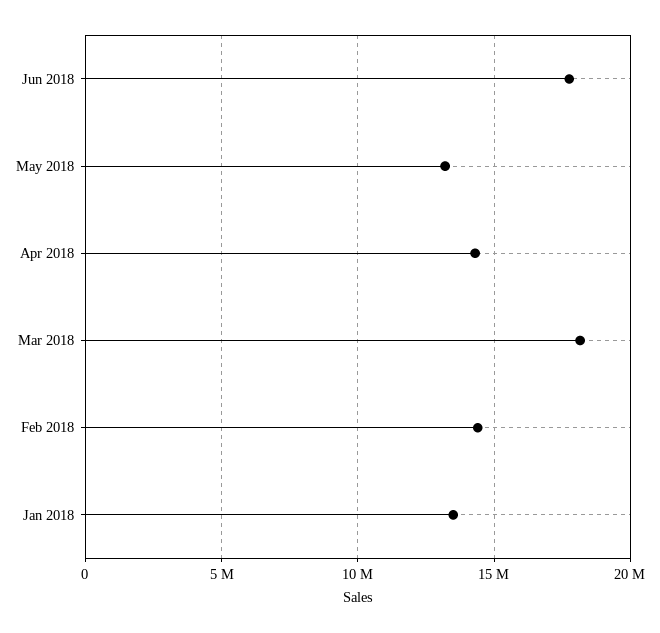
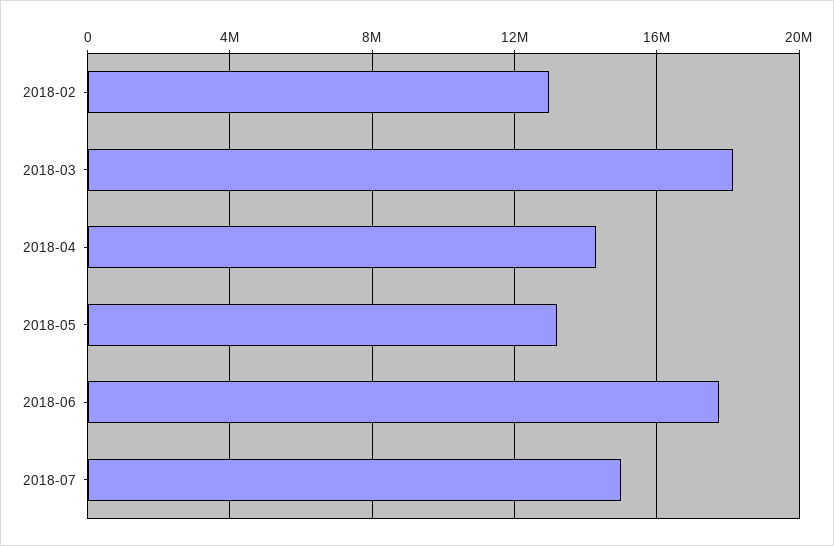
Feb 2018: 14500000 -> 13000000
Jan 2018: 13500000 -> none
2018-07: none -> 15000000

